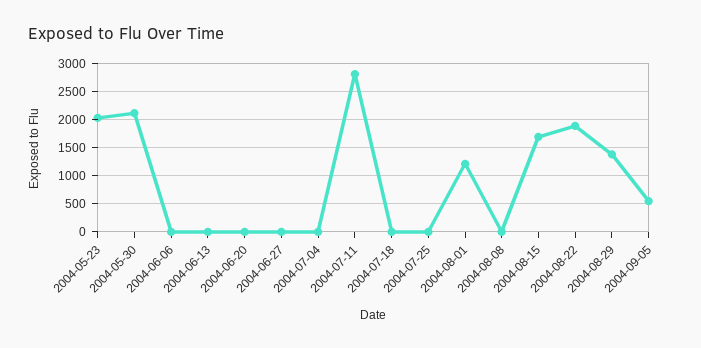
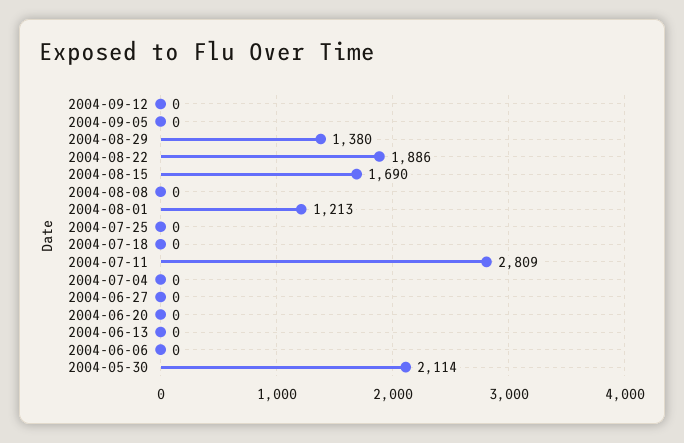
2004-05-23: 2000 -> none
2004-09-05: 500 -> 0
2004-09-12: none -> 0

